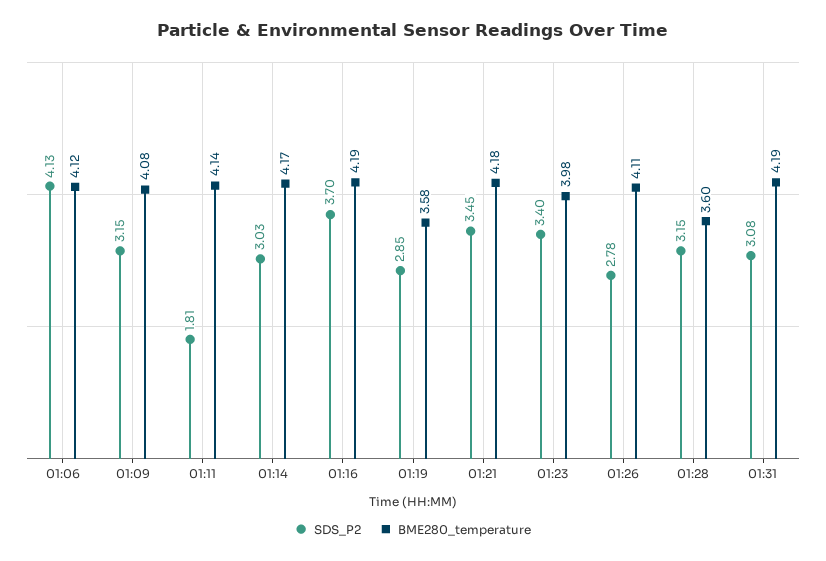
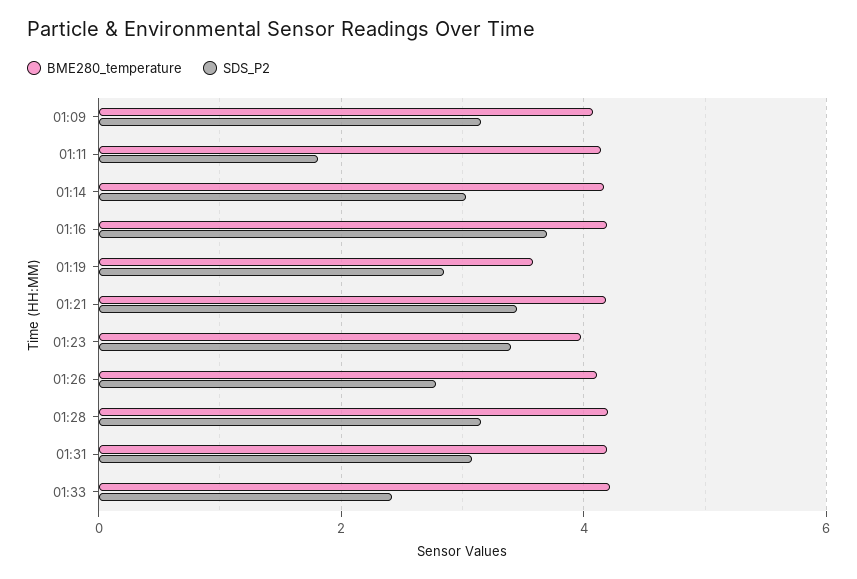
SDS_P2, 01:06: 4.13 -> none
BME280_temperature, 01:06: 4.12 -> none
BME280_temperature, 01:28: 3.6 -> 4.2
BME280_temperature, 01:33: none -> 4.2
SDS_P2, 01:33: none -> 2.4

